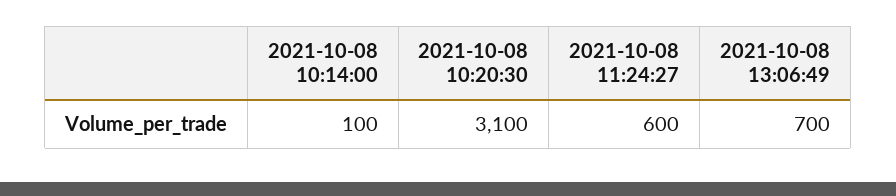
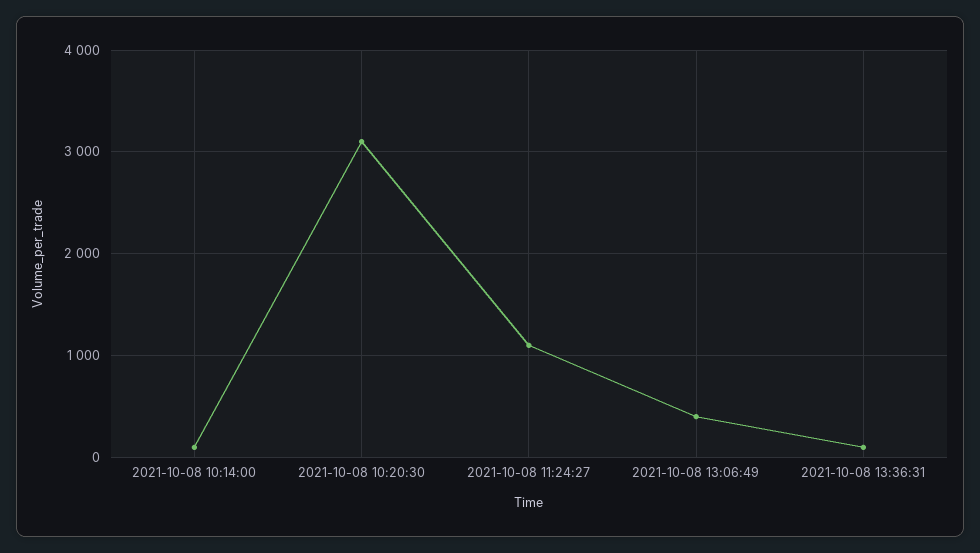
2021-10-08 11:24:27: 600 -> 1100
2021-10-08 13:06:49: 700 -> 400
2021-10-08 13:36:31: none -> 100

